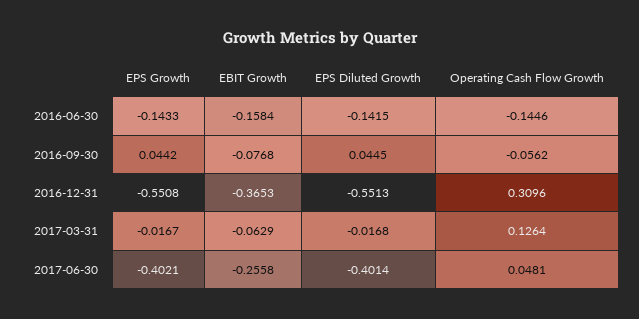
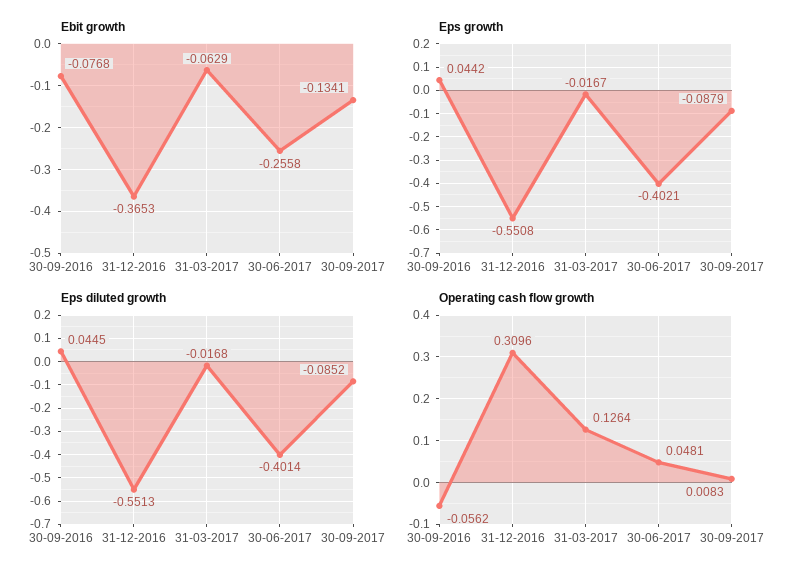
EPS Growth, 2016-06-30: -0.1433 -> none
EBIT Growth, 2016-06-30: -0.1584 -> none
EPS Diluted Growth, 2016-06-30: -0.1415 -> none
Operating Cash Flow Growth, 2016-06-30: -0.1446 -> none
EBIT Growth, 30-09-2017: none -> -0.1341
EPS Growth, 30-09-2017: none -> -0.0879
EPS Diluted Growth, 30-09-2017: none -> -0.0852
Operating Cash Flow Growth, 30-09-2017: none -> 0.0083

